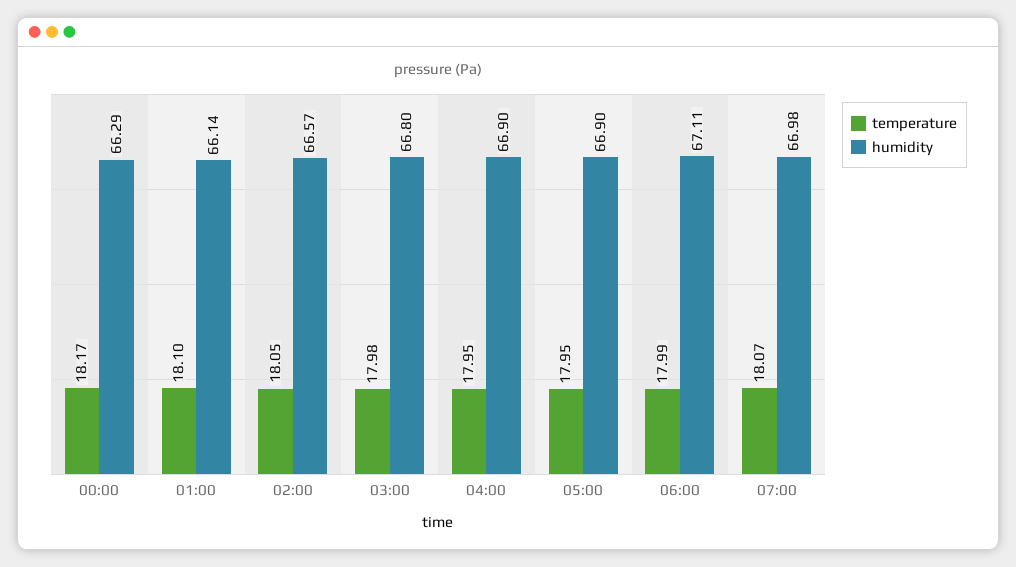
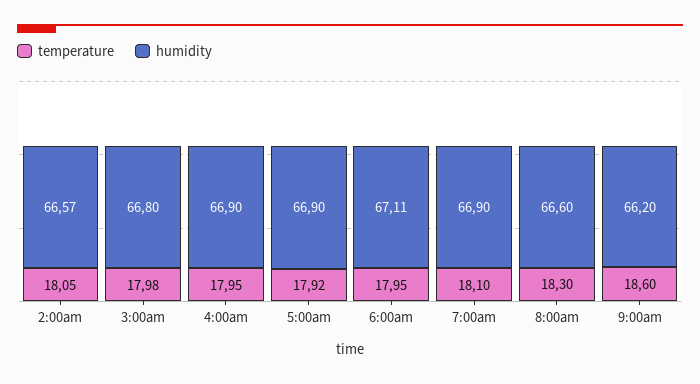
temperature, 00:00: 18.17 -> none
humidity, 00:00: 66.29 -> none
temperature, 01:00: 18.1 -> none
humidity, 01:00: 66.14 -> none
temperature, 05:00: 17.95 -> 17.92
temperature, 06:00: 17.99 -> 17.95
temperature, 07:00: 18.07 -> 18.1
humidity, 07:00: 66.98 -> 66.9
temperature, 8:00am: none -> 18.3
humidity, 8:00am: none -> 66.6
temperature, 9:00am: none -> 18.6
humidity, 9:00am: none -> 66.2

